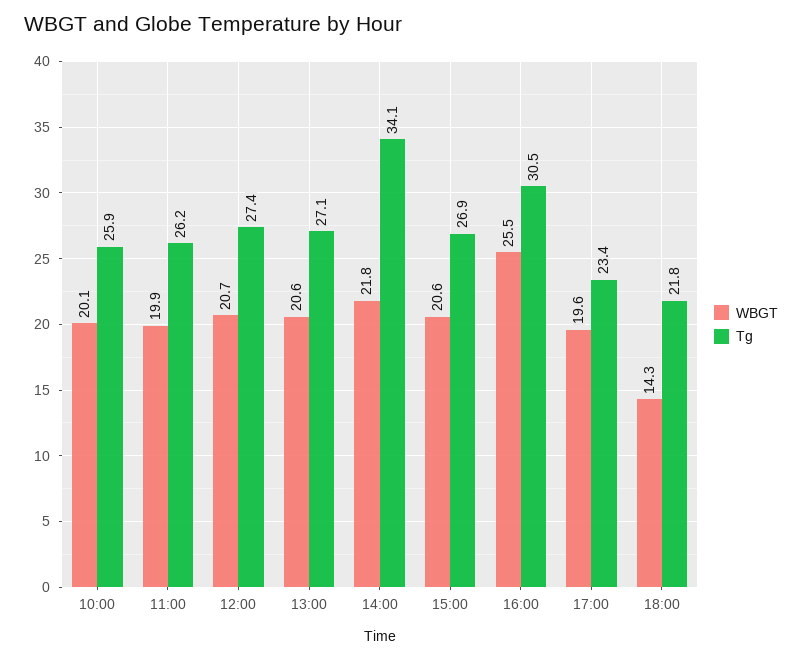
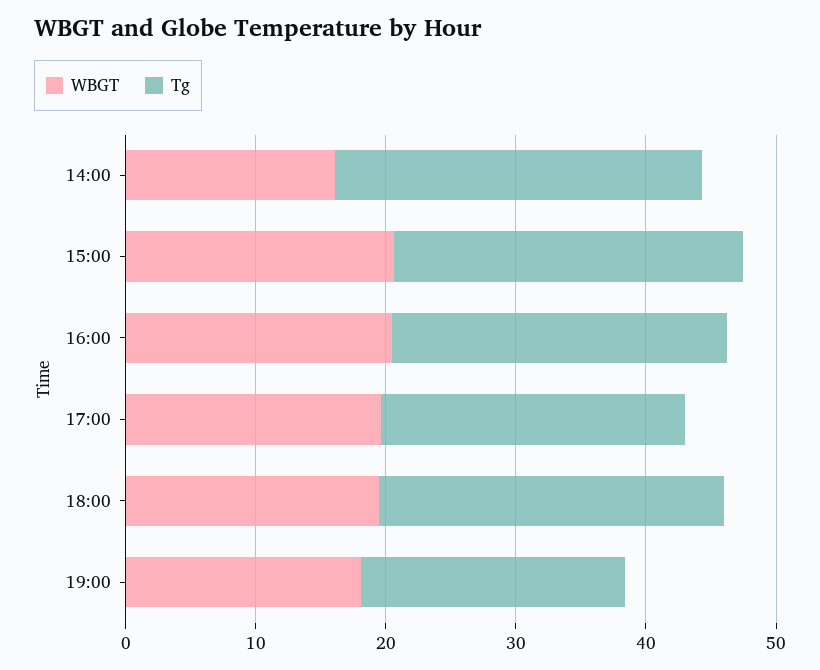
WBGT, 10:00: 20.1 -> none
Tg, 10:00: 25.9 -> none
WBGT, 11:00: 19.9 -> none
Tg, 11:00: 26.2 -> none
WBGT, 12:00: 20.7 -> none
Tg, 12:00: 27.4 -> none
WBGT, 13:00: 20.6 -> none
Tg, 13:00: 27.1 -> none
WBGT, 14:00: 21.8 -> 16
Tg, 14:00: 34.1 -> 28
WBGT, 16:00: 25.5 -> 20
Tg, 16:00: 30.5 -> 26
WBGT, 18:00: 14.3 -> 20
Tg, 18:00: 21.8 -> 26
WBGT, 19:00: none -> 18
Tg, 19:00: none -> 20

